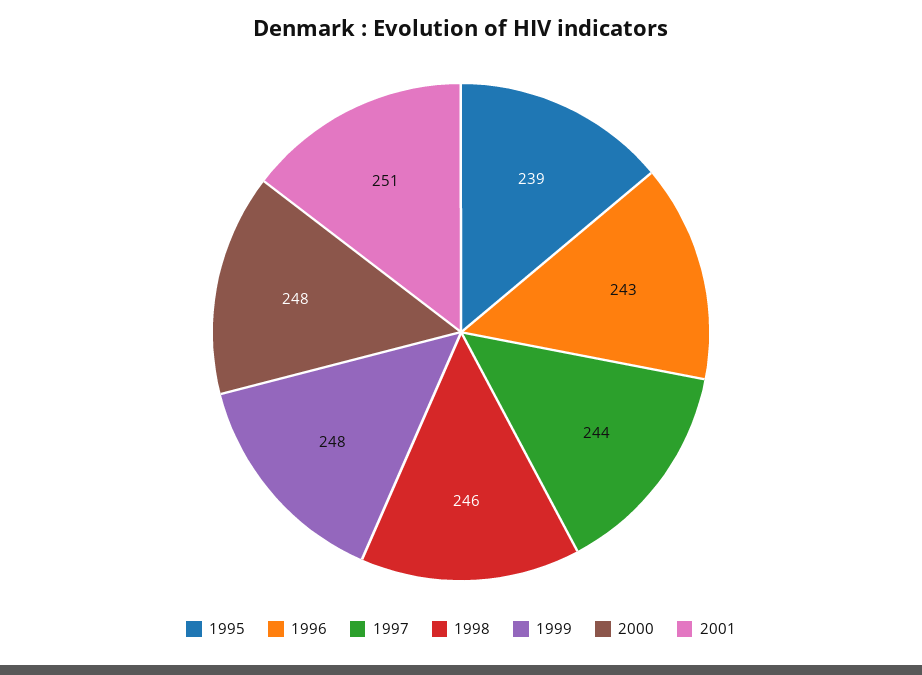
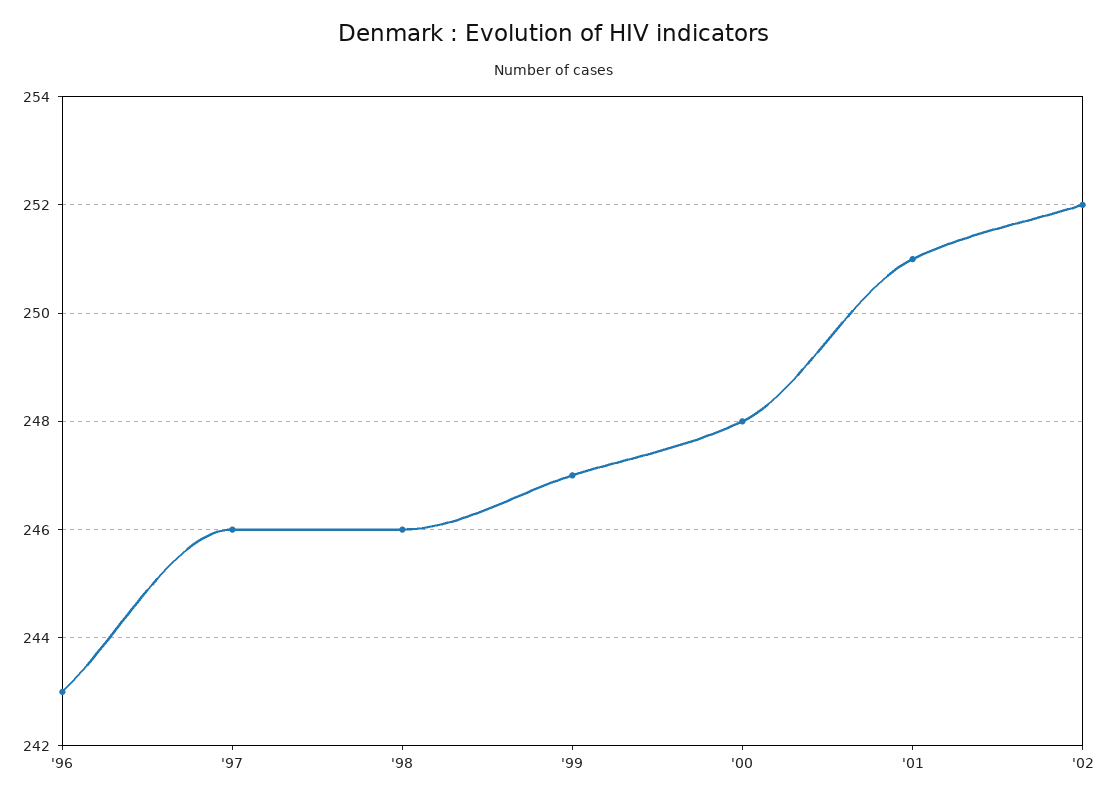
1995: 239 -> none
1997: 244 -> 246
1999: 248 -> 247
'02: none -> 252

